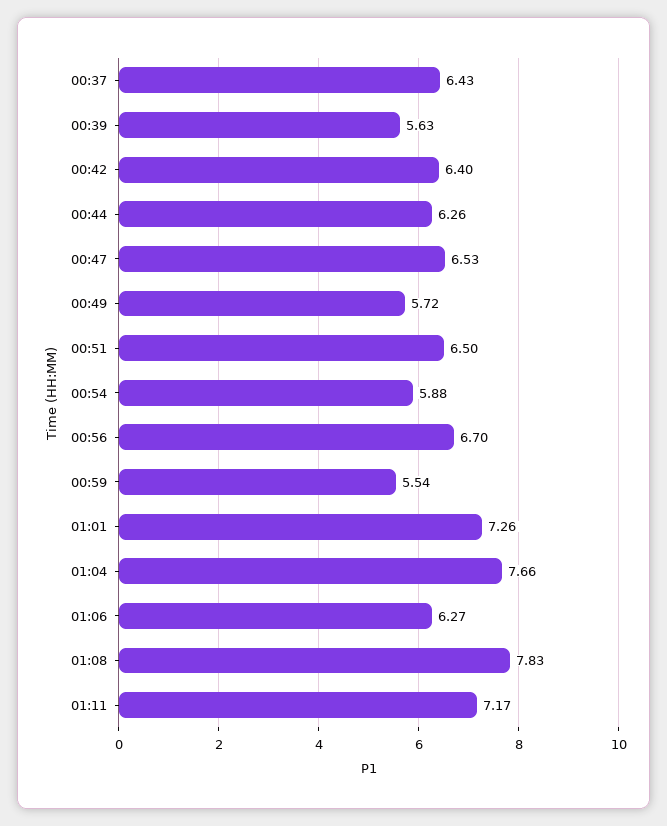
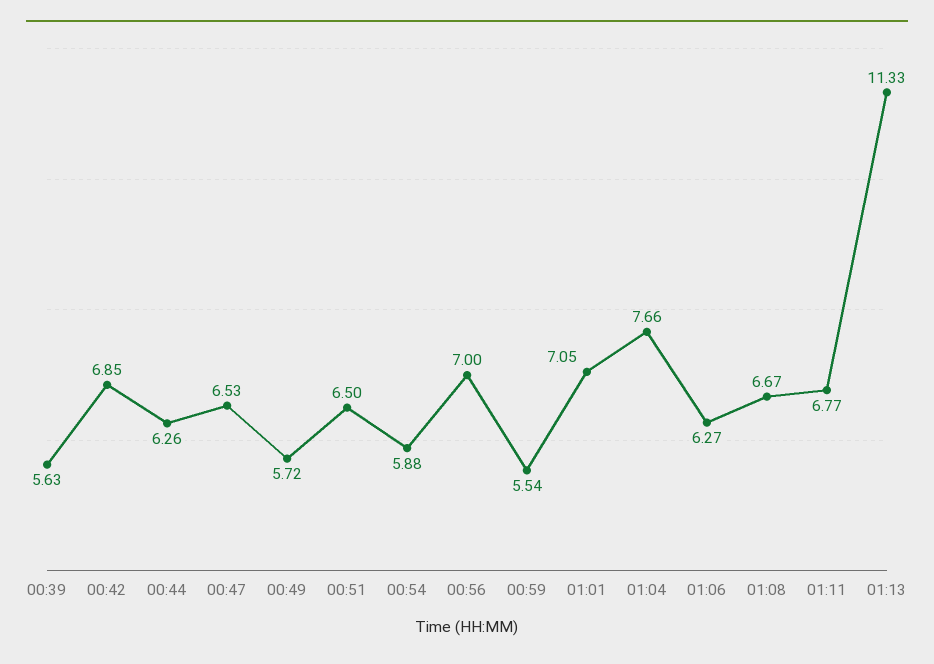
00:37: 6.43 -> none
00:42: 6.4 -> 6.85
00:56: 6.7 -> 7
01:01: 7.26 -> 7.05
01:08: 7.83 -> 6.67
01:11: 7.17 -> 6.77
01:13: none -> 11.33

